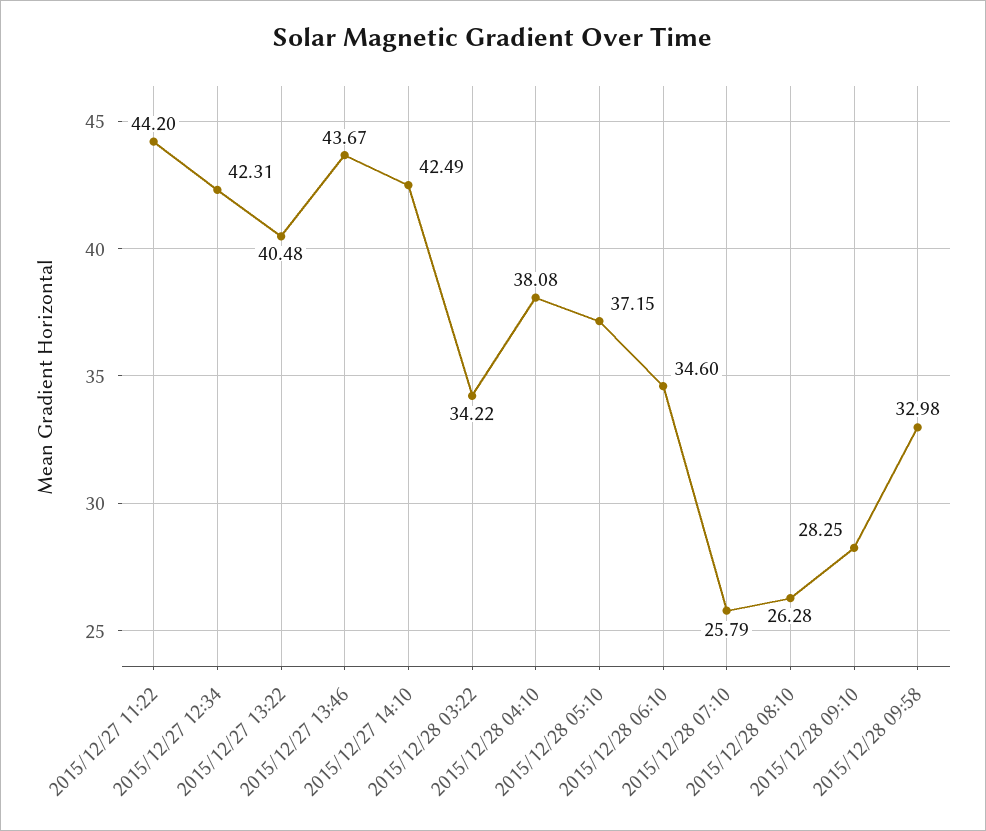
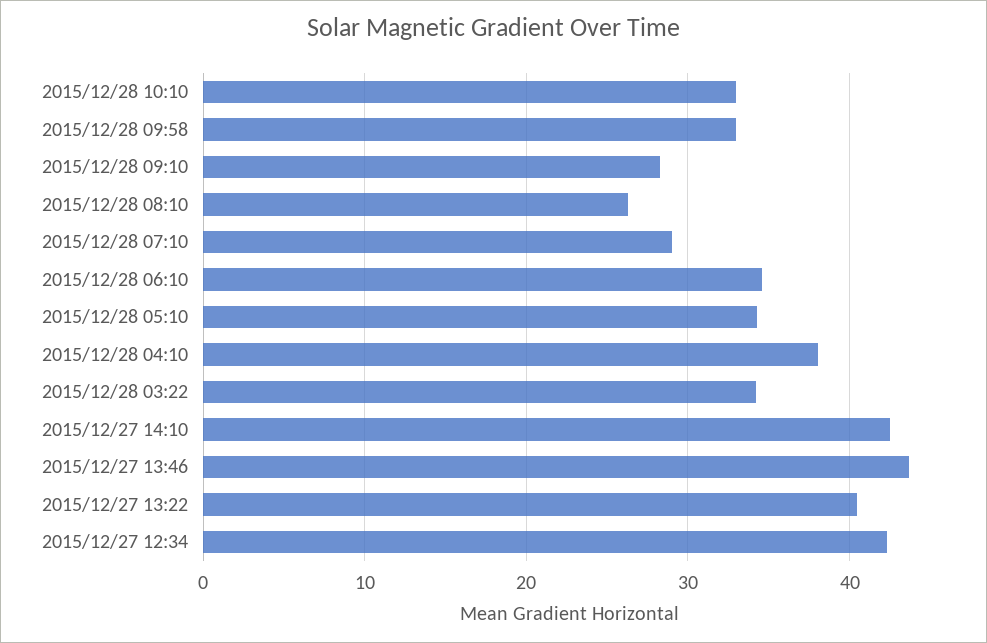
2015/12/27 11:22: 44.2 -> none
2015/12/28 05:10: 37.15 -> 34
2015/12/28 07:10: 25.79 -> 29
2015/12/28 10:10: none -> 33

